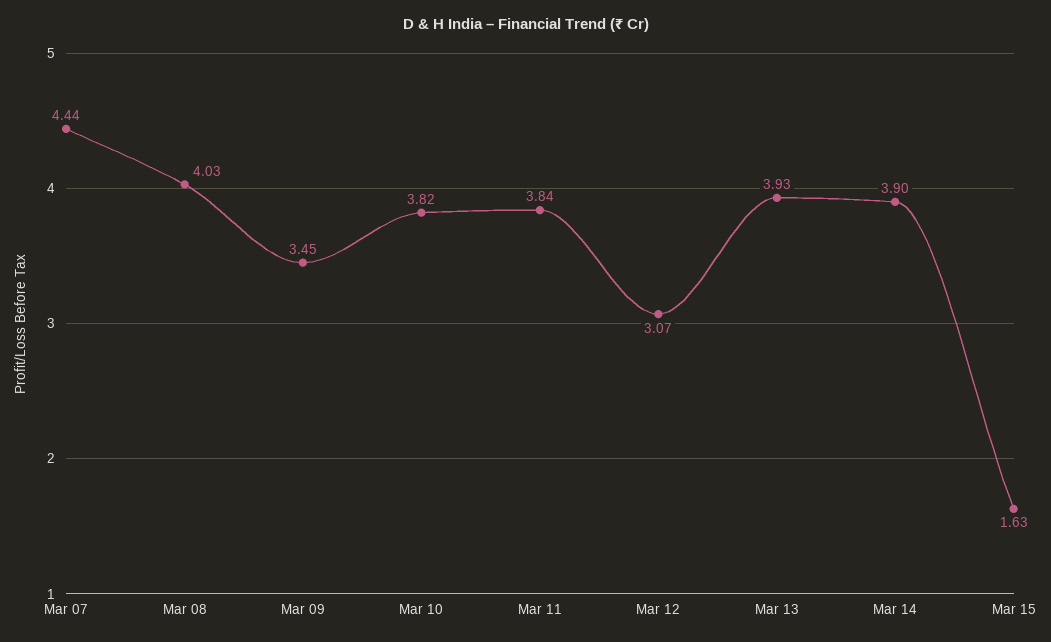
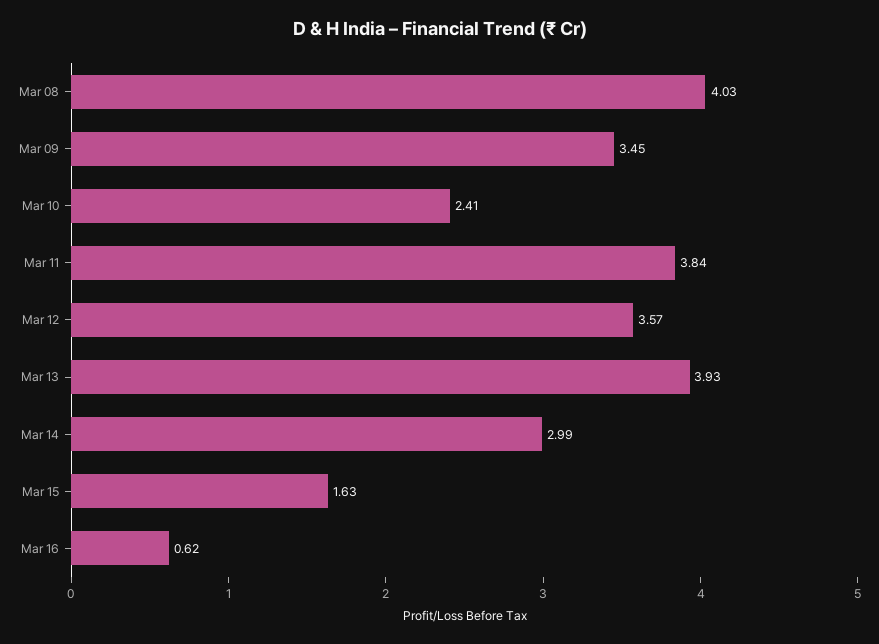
Mar 07: 4.44 -> none
Mar 10: 3.82 -> 2.41
Mar 12: 3.07 -> 3.57
Mar 14: 3.9 -> 2.99
Mar 16: none -> 0.62

